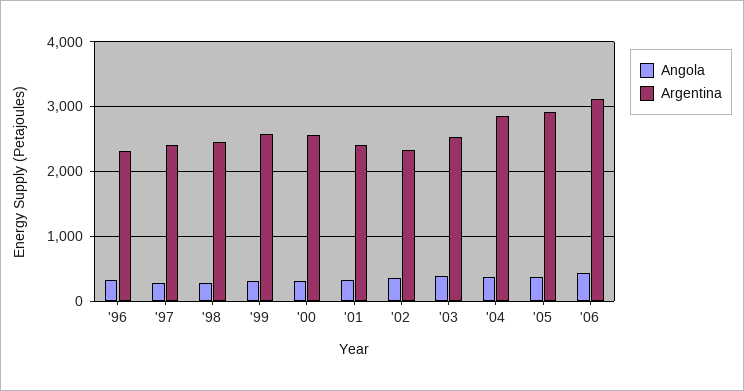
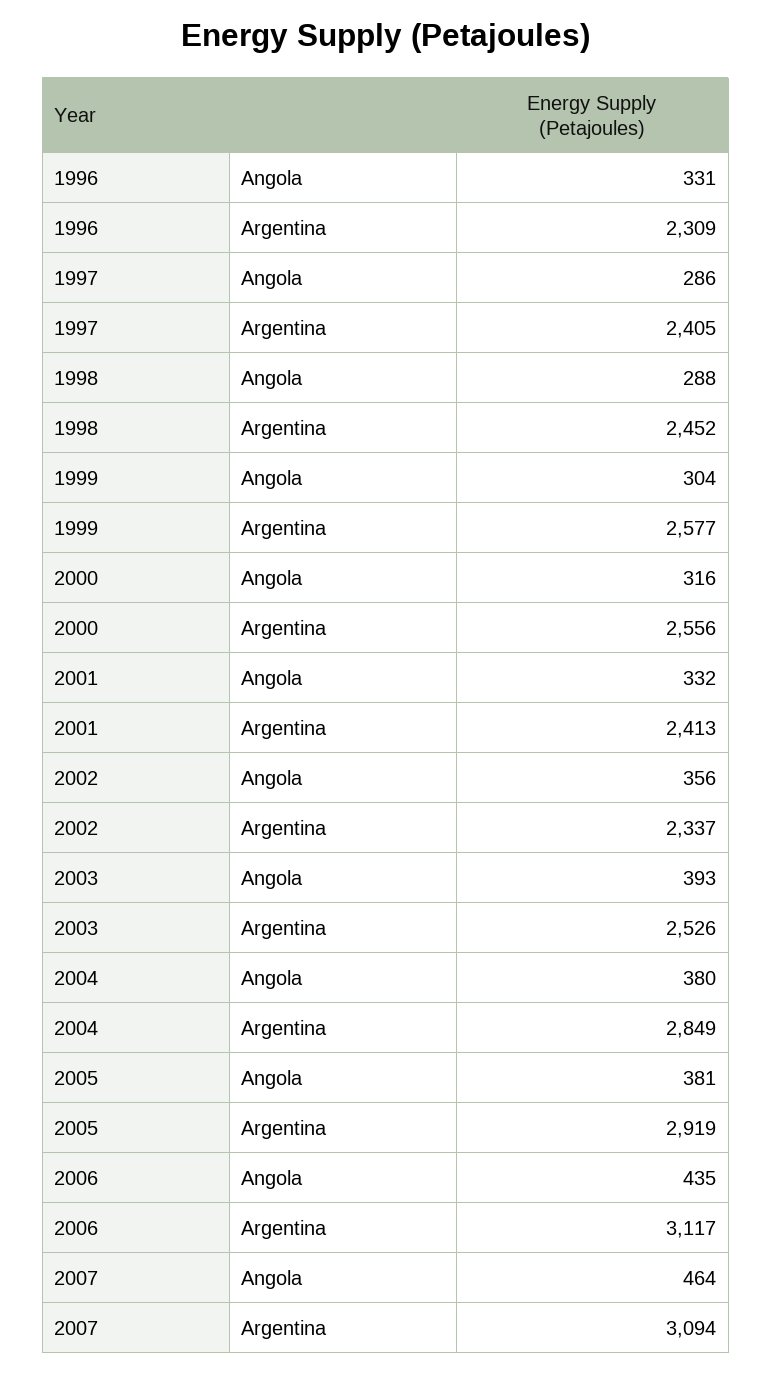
Angola, 2007: none -> 464
Argentina, 2007: none -> 3094

